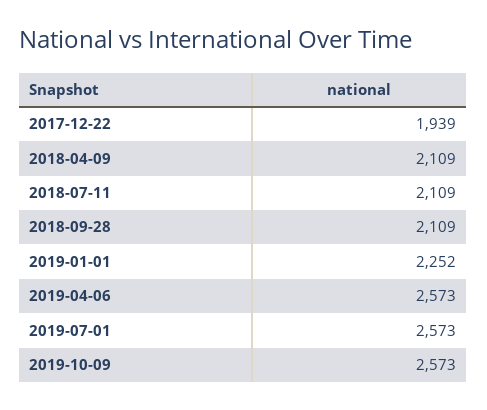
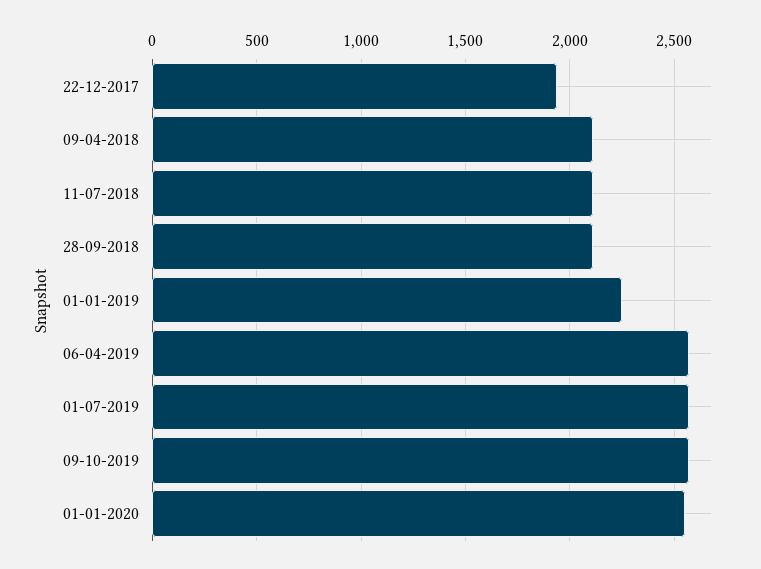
01-01-2020: none -> 2550

